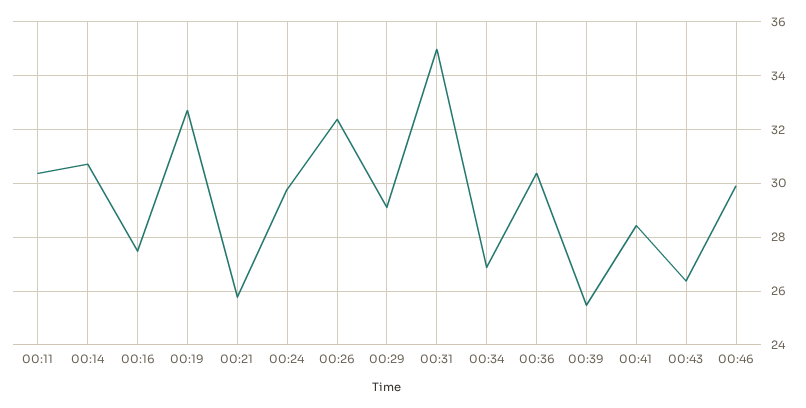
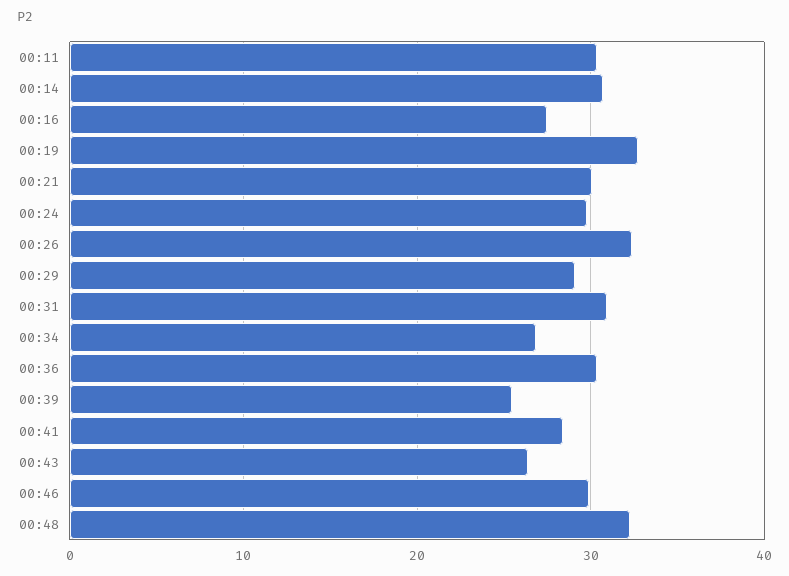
00:21: 25.75 -> 30
00:31: 35 -> 31
00:48: none -> 32

